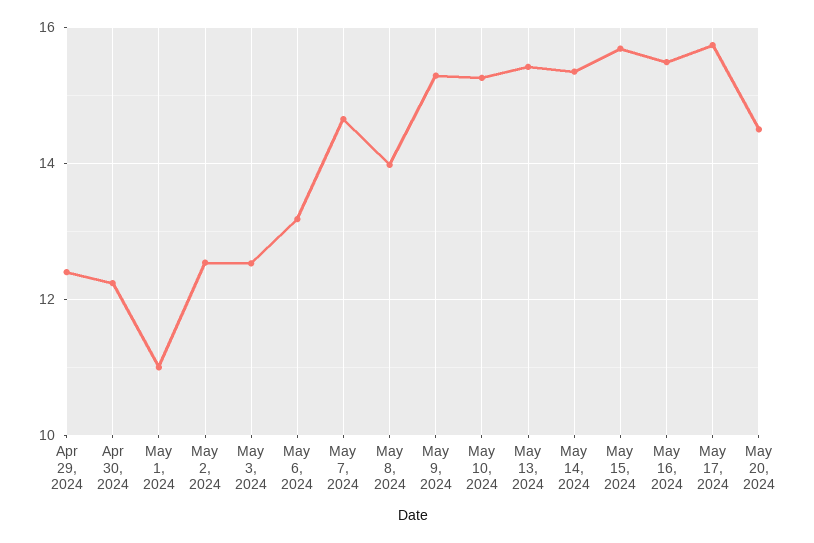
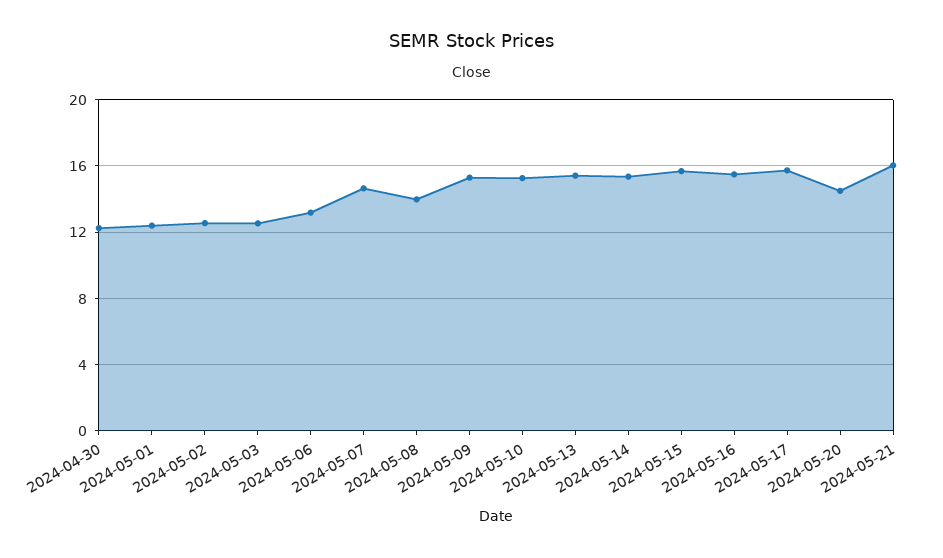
Apr 29, 2024: 12.4 -> none
May 1, 2024: 11 -> 12.5
2024-05-21: none -> 16

